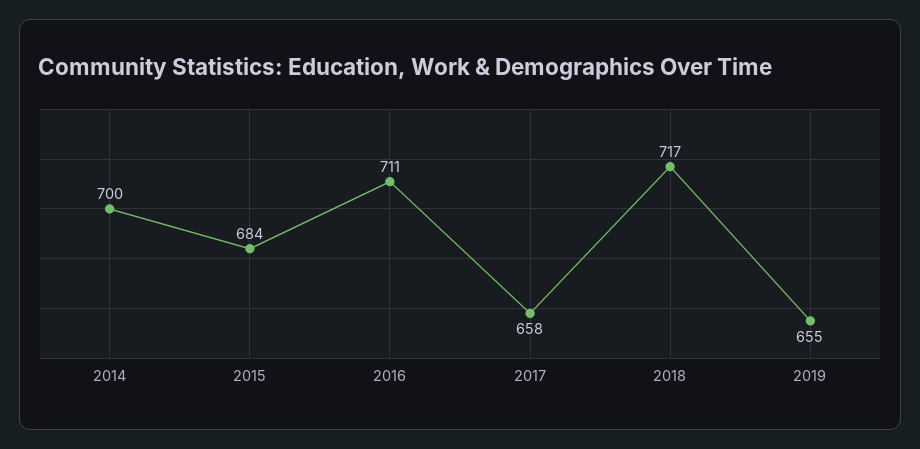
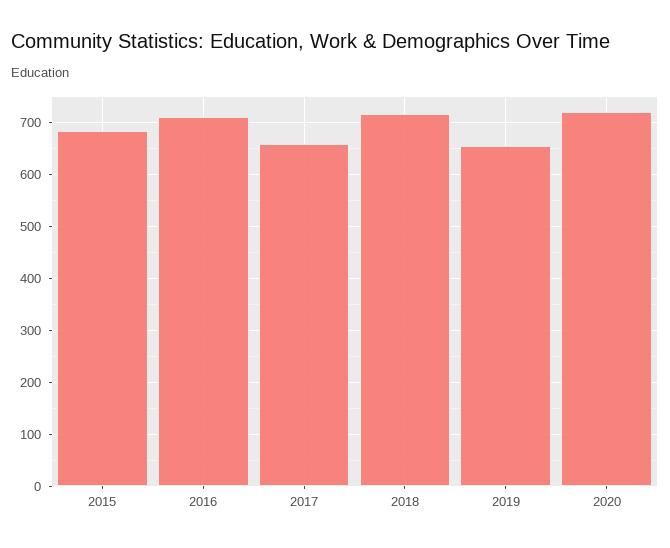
2014: 700 -> none
2020: none -> 720

